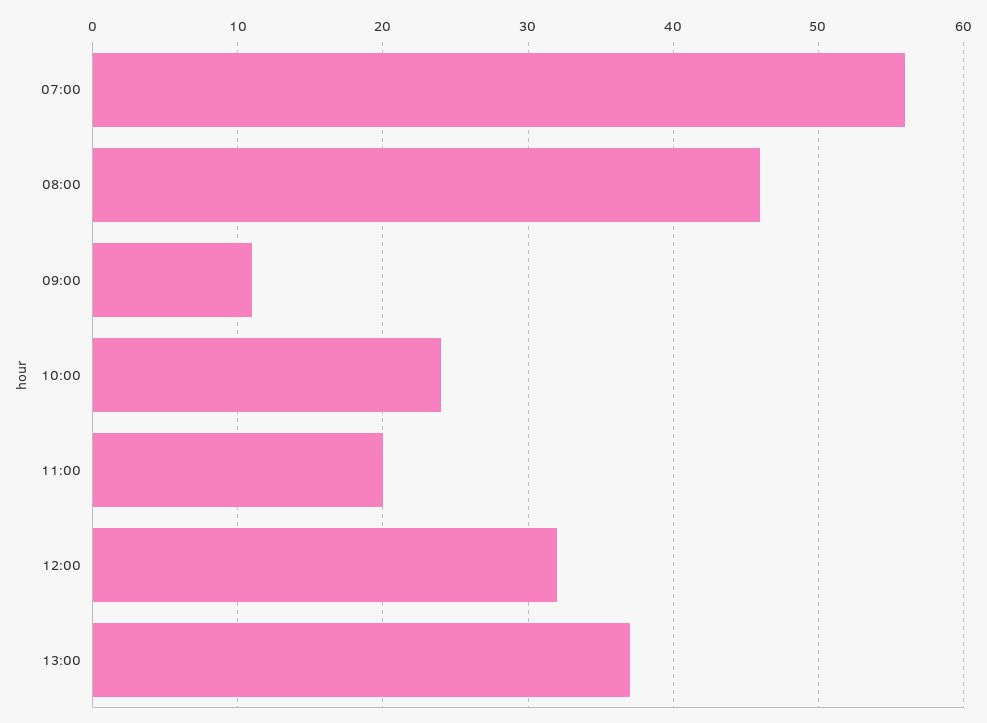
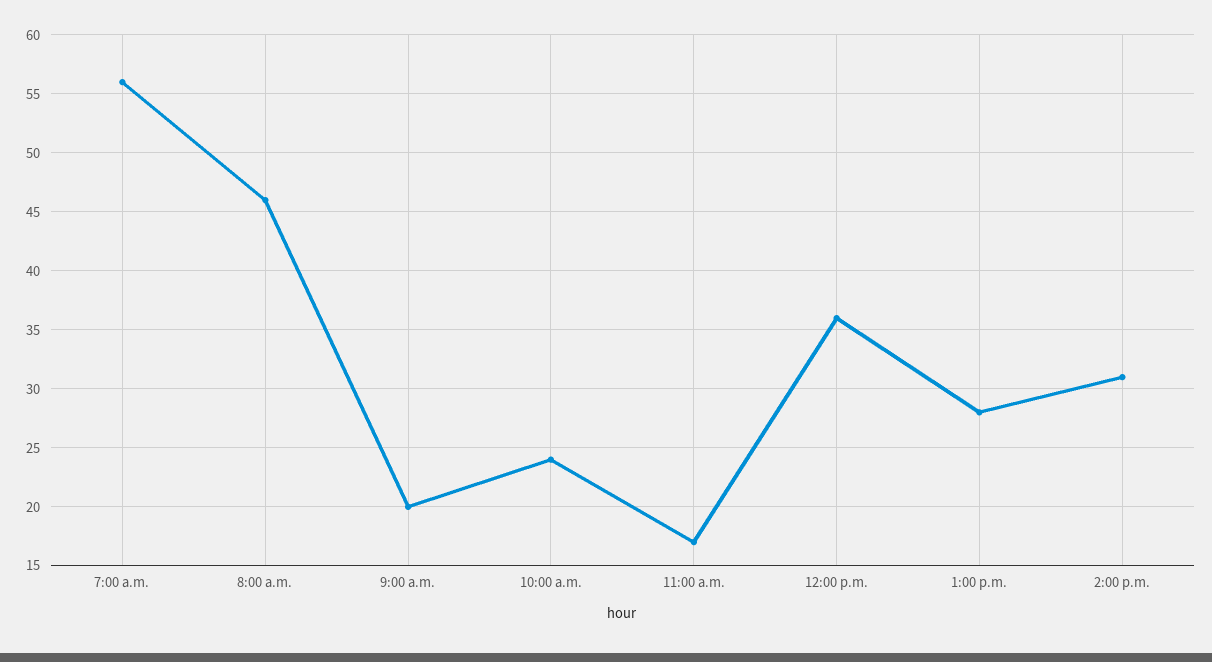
09:00: 11 -> 20
11:00: 20 -> 17
12:00: 32 -> 36
13:00: 37 -> 28
2:00 p.m.: none -> 31

